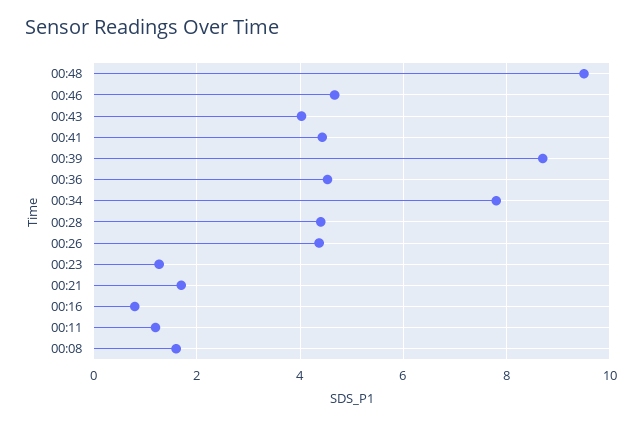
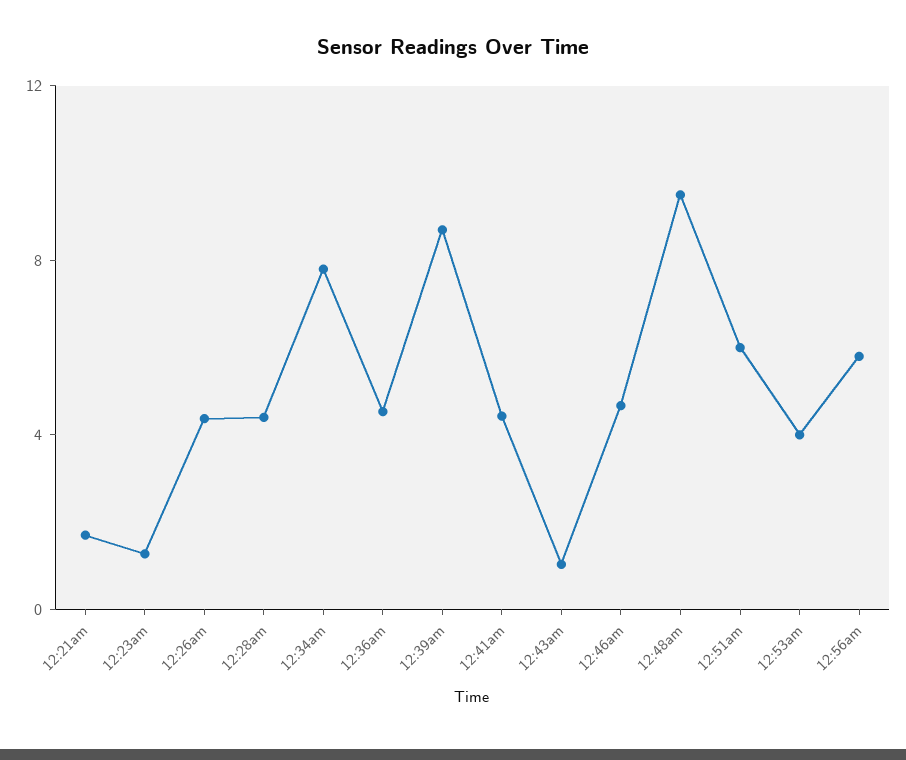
00:43: 4 -> 1
00:16: 0.8 -> none
00:11: 1.2 -> none
00:08: 1.6 -> none
12:51am: none -> 6
12:53am: none -> 4
12:56am: none -> 6

